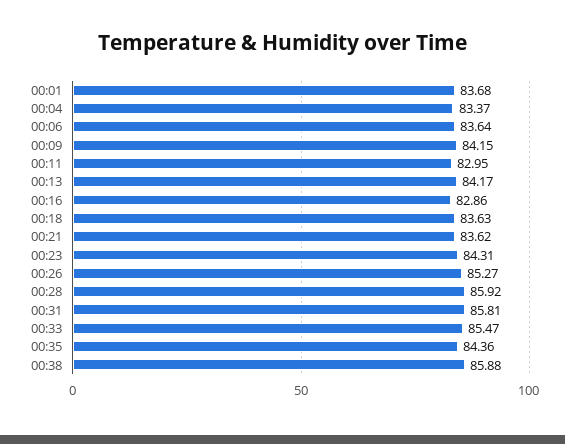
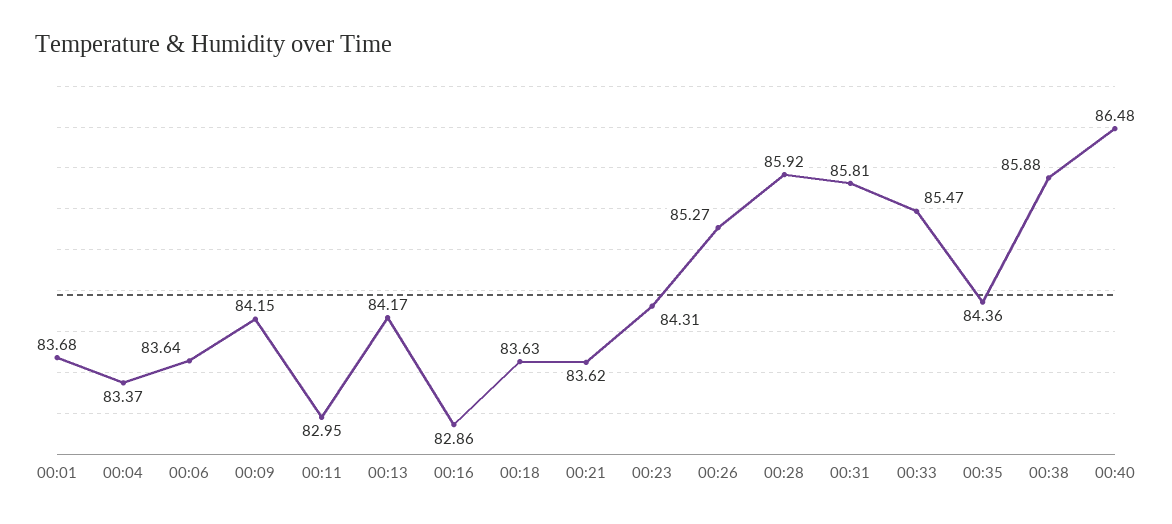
00:40: none -> 86.48

